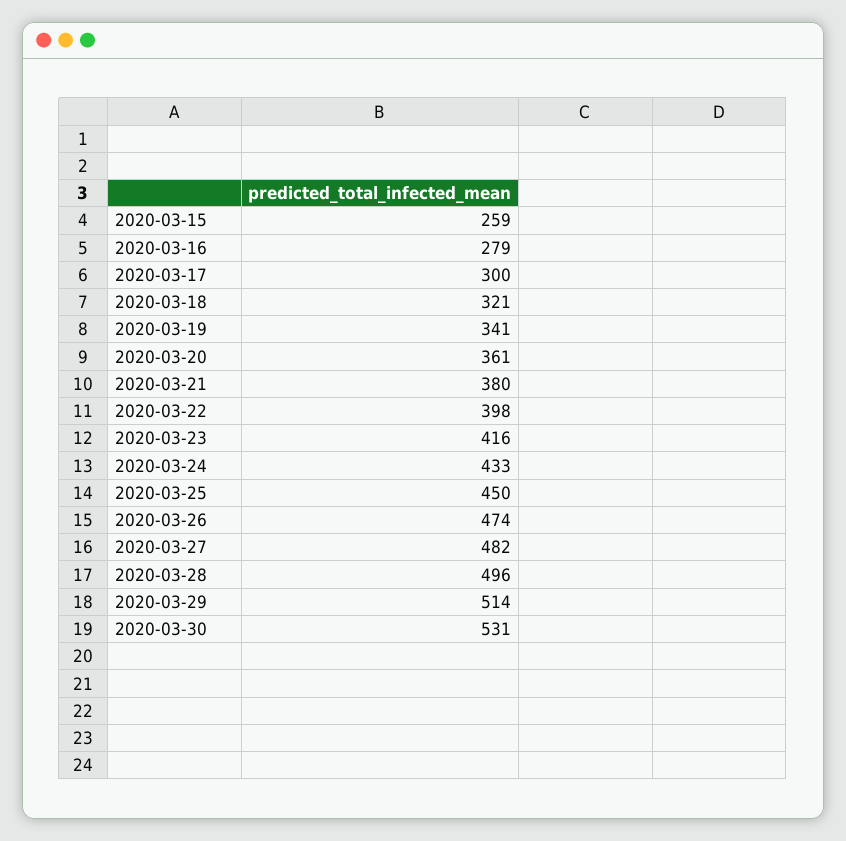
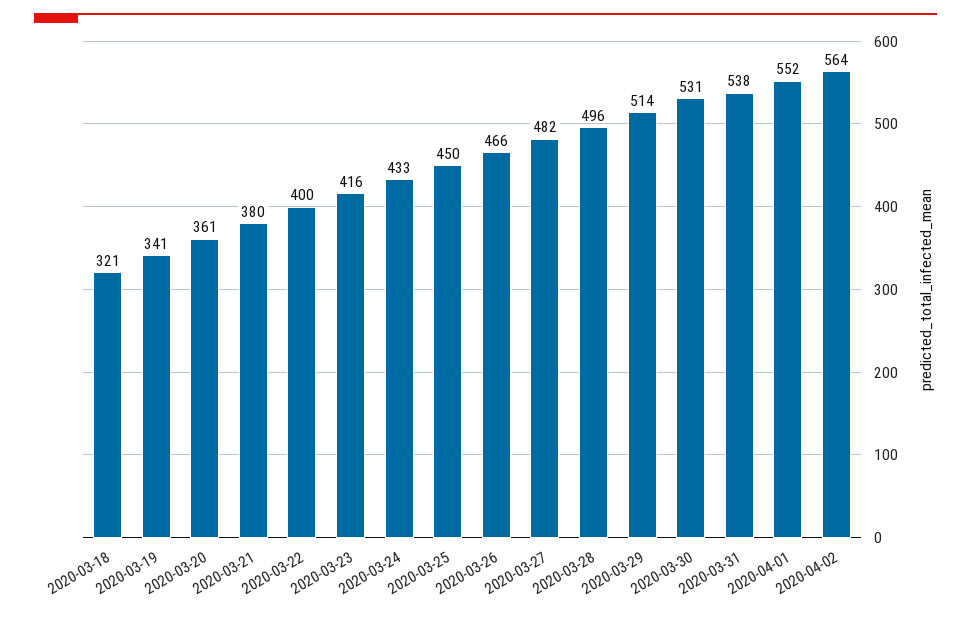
2020-03-15: 259 -> none
2020-03-16: 279 -> none
2020-03-17: 300 -> none
2020-03-22: 398 -> 400
2020-03-26: 474 -> 466
2020-03-31: none -> 538
2020-04-01: none -> 552
2020-04-02: none -> 564

